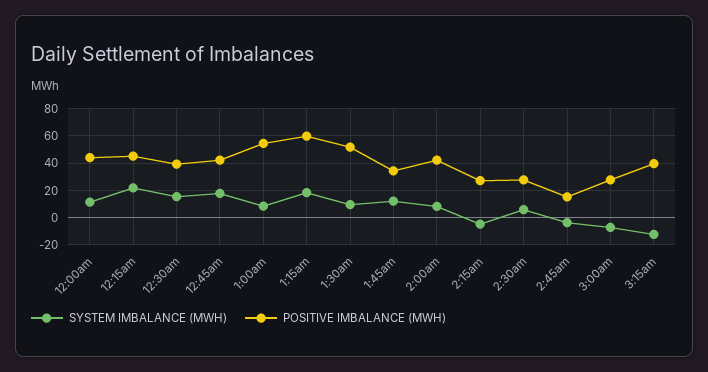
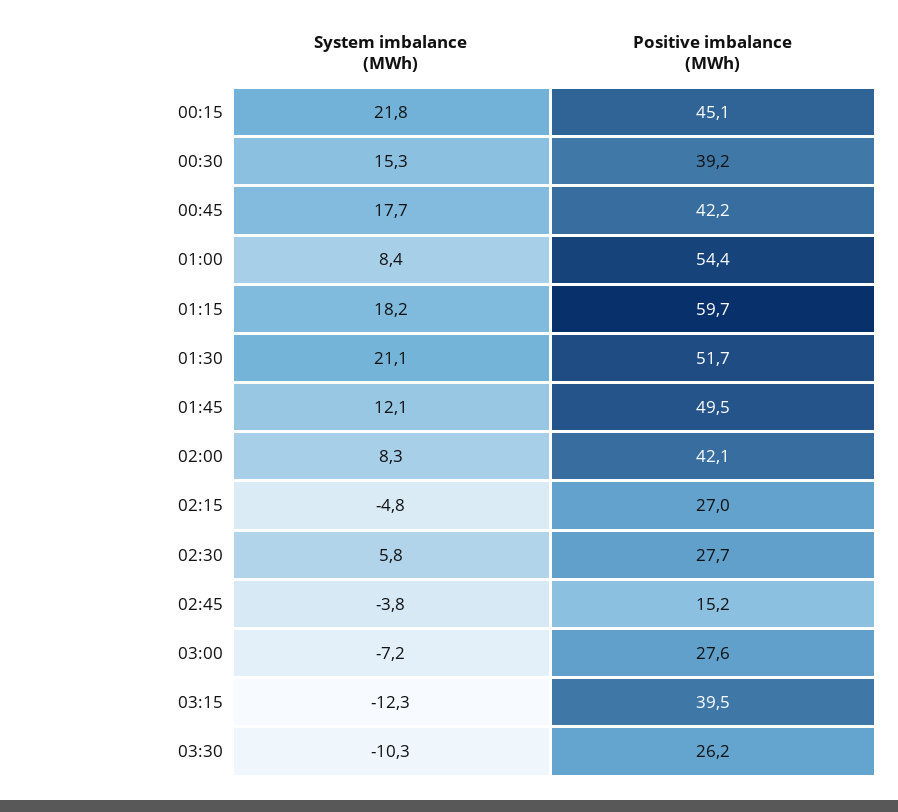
SYSTEM IMBALANCE (MWH), 12:00am: 10 -> none
POSITIVE IMBALANCE (MWH), 12:00am: 45 -> none
SYSTEM IMBALANCE (MWH), 1:30am: 10 -> 21.1
POSITIVE IMBALANCE (MWH), 1:45am: 35 -> 49.5
SYSTEM IMBALANCE (MWH), 03:30: none -> -10.3
POSITIVE IMBALANCE (MWH), 03:30: none -> 26.2

